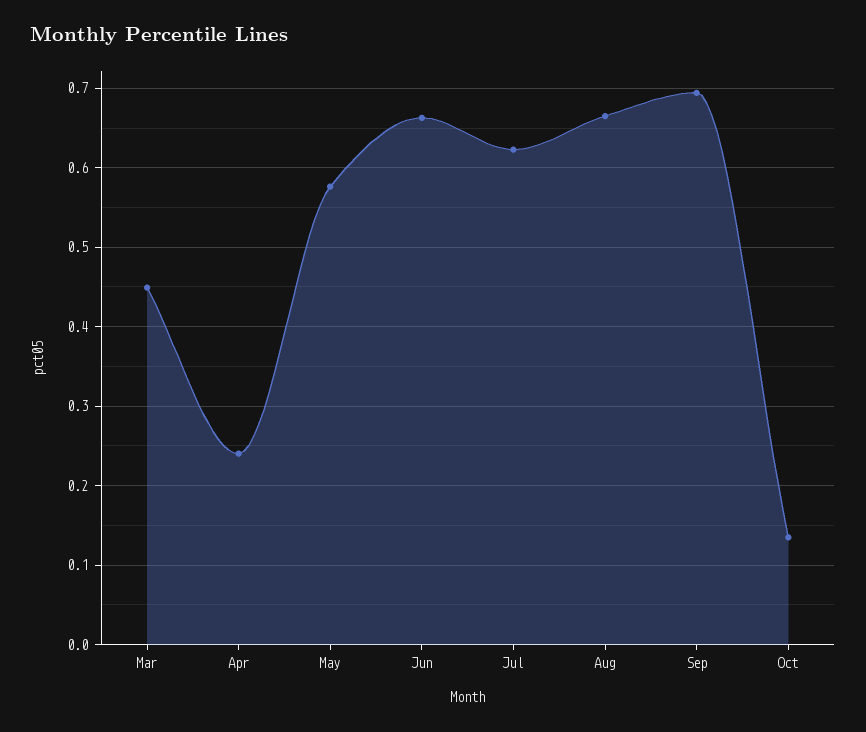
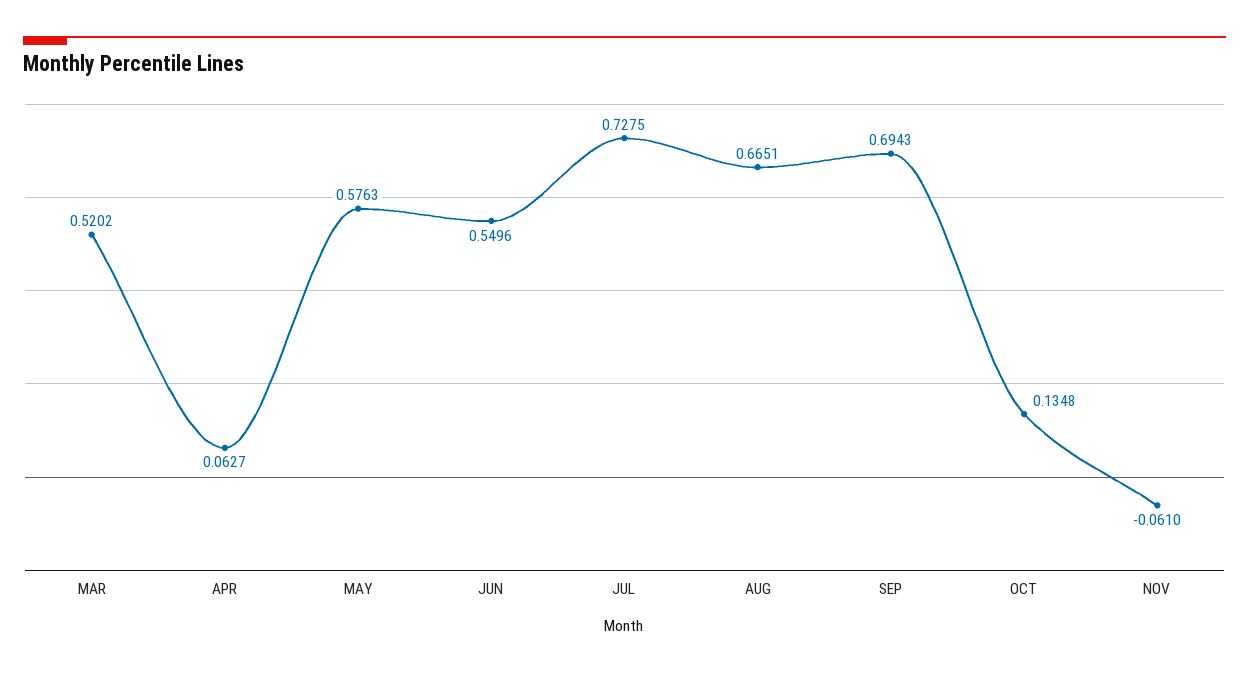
Mar: 0.45 -> 0.5202
Apr: 0.24 -> 0.0627
Jun: 0.66 -> 0.5496
Jul: 0.62 -> 0.7275
NOV: none -> -0.061

